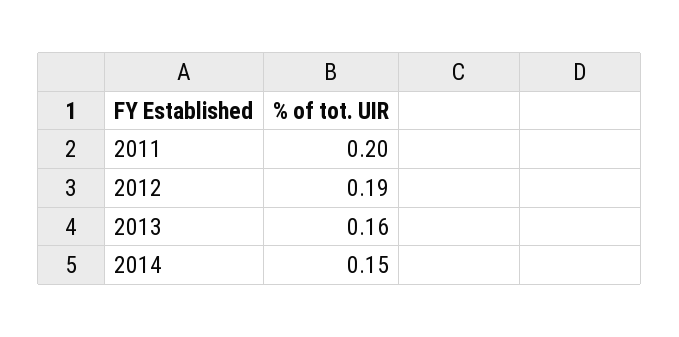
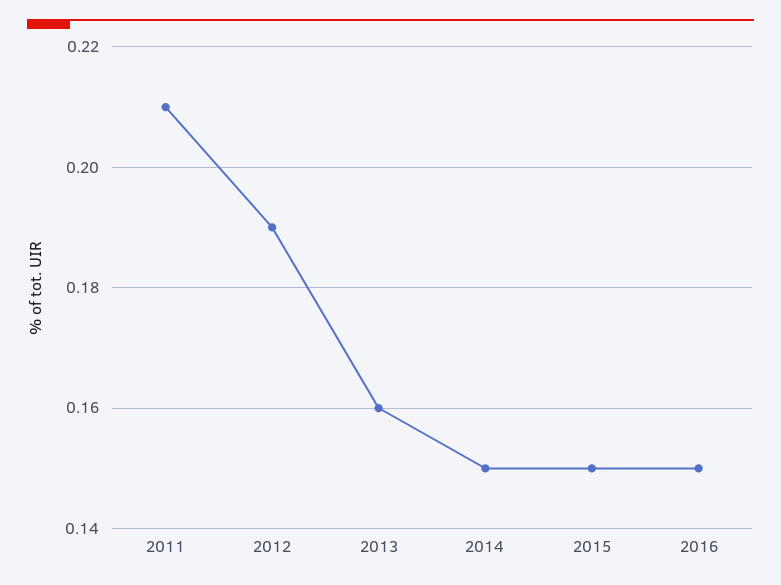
2011: 0.2 -> 0.21
2015: none -> 0.15
2016: none -> 0.15

